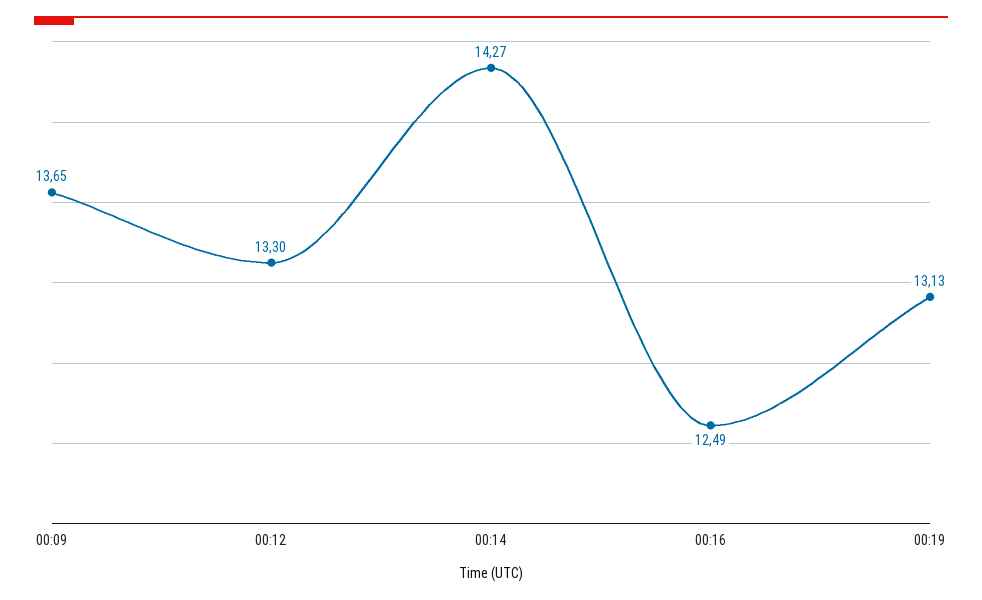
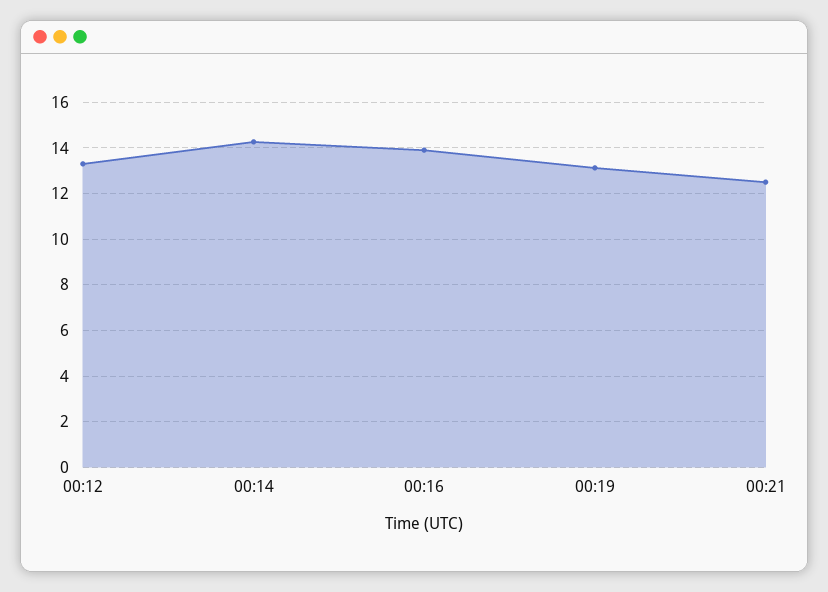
00:09: 13.65 -> none
00:16: 12.49 -> 14
00:21: none -> 12.5

